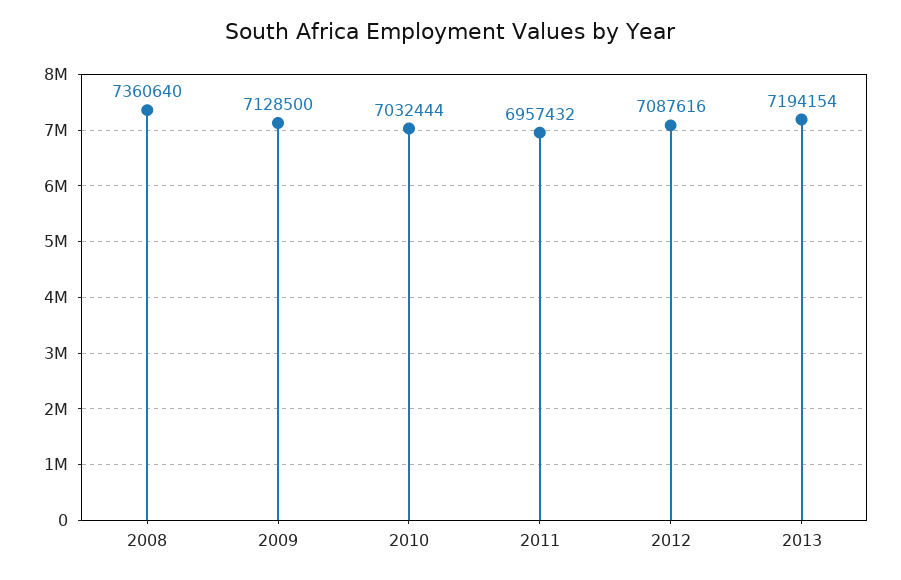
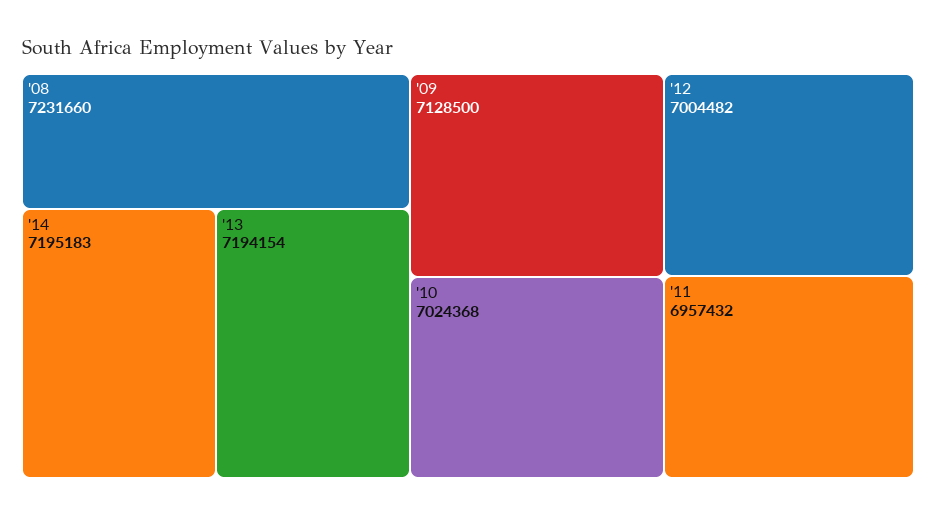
2008: 7360640 -> 7231660
2010: 7032444 -> 7024368
2012: 7087616 -> 7004482
'14: none -> 7195183

